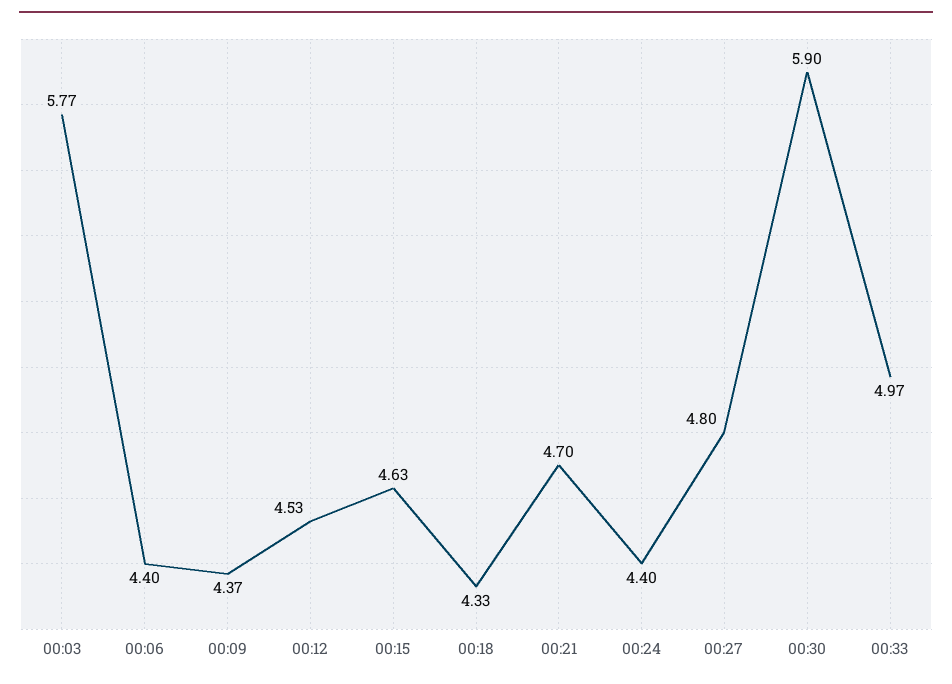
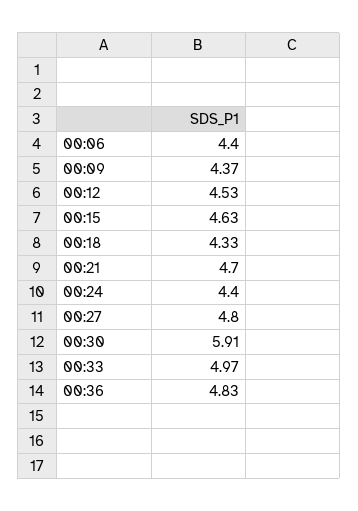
00:03: 5.77 -> none
00:30: 5.9 -> 5.91
00:36: none -> 4.83

